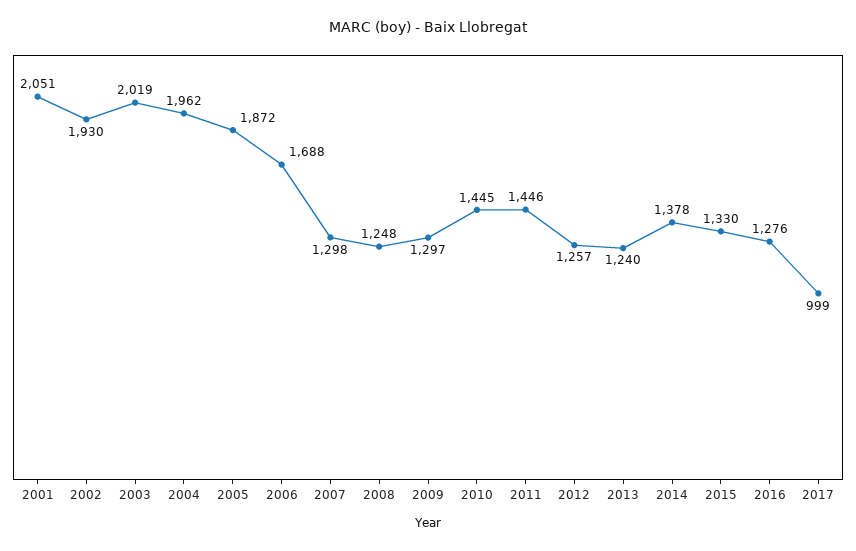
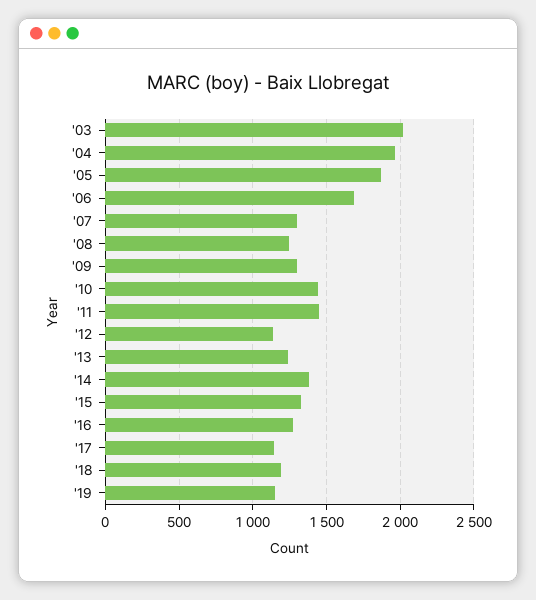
2001: 2051 -> none
2002: 1930 -> none
2012: 1257 -> 1150
2017: 999 -> 1150
'18: none -> 1200
'19: none -> 1150

